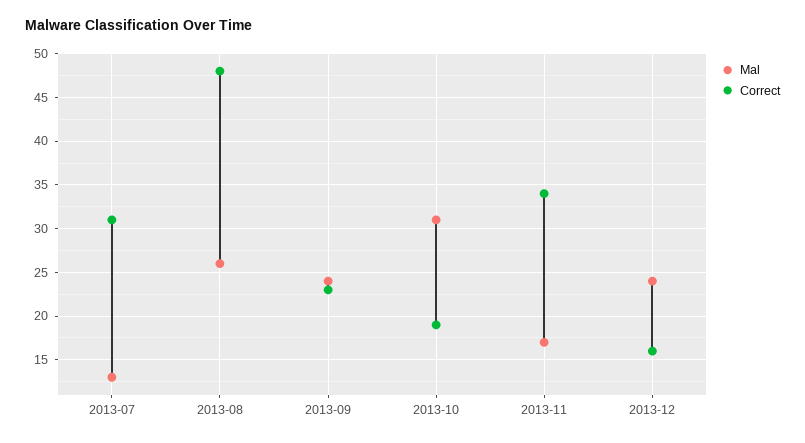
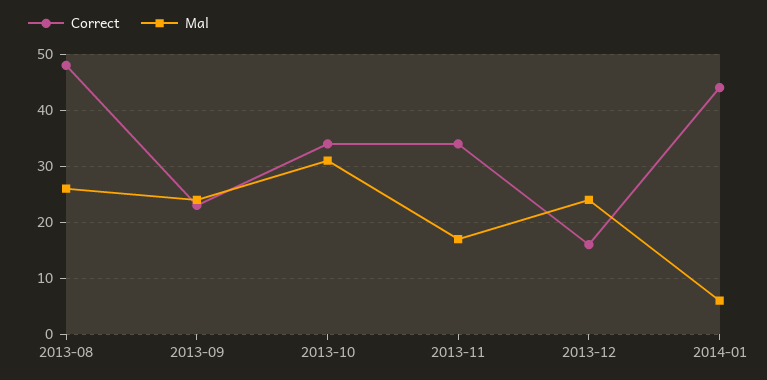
Mal, 2013-07: 13 -> none
Correct, 2013-07: 31 -> none
Correct, 2013-10: 19 -> 35
Correct, 2014-01: none -> 45
Mal, 2014-01: none -> 5

